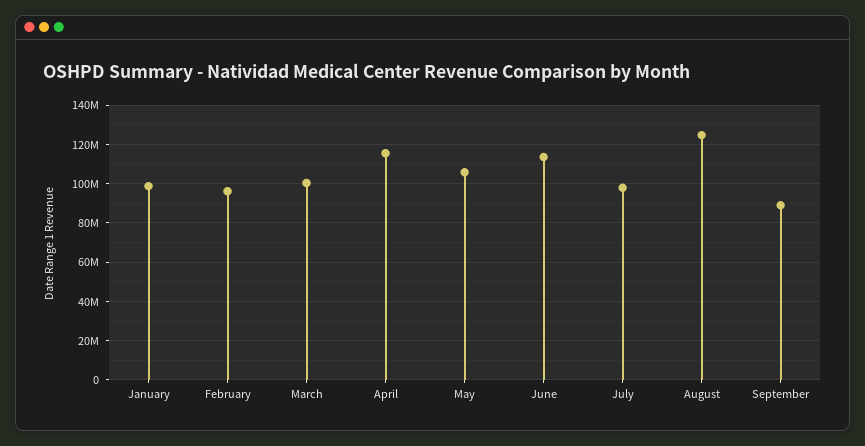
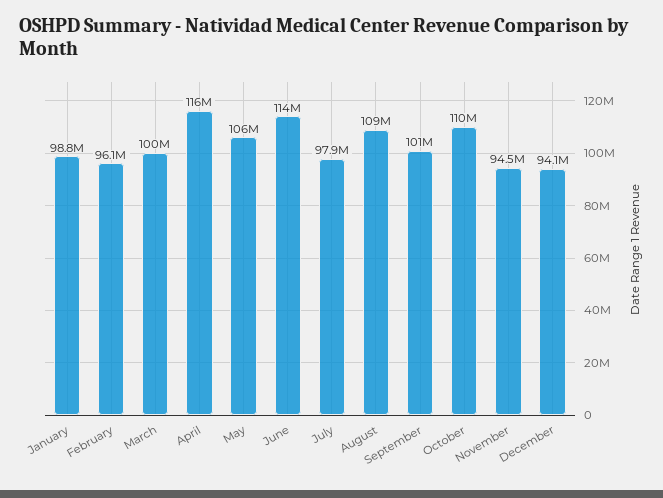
August: 125000000 -> 109000000
September: 90000000 -> 101000000
October: none -> 110000000
November: none -> 94500000
December: none -> 94100000

